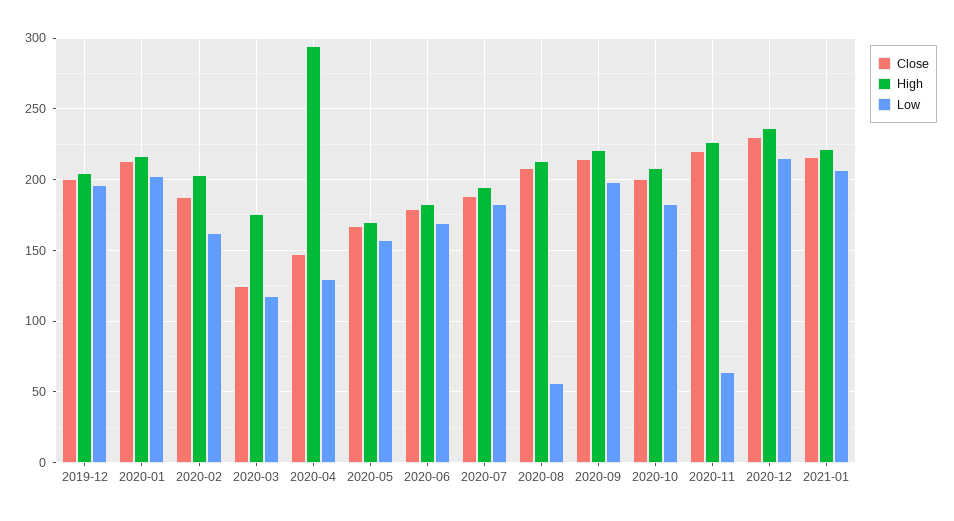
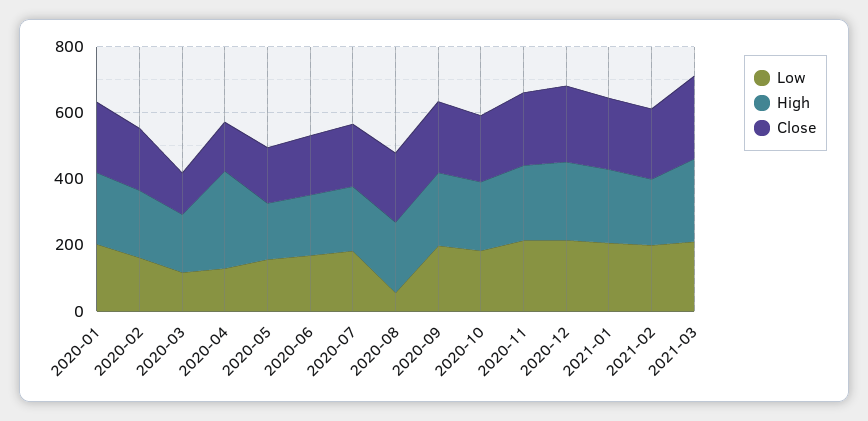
Close, 2019-12: 200 -> none
High, 2019-12: 205 -> none
Low, 2019-12: 195 -> none
Low, 2020-11: 65 -> 200
Low, 2021-02: none -> 200
High, 2021-02: none -> 200
Close, 2021-02: none -> 200
Low, 2021-03: none -> 200
High, 2021-03: none -> 250
Close, 2021-03: none -> 250

